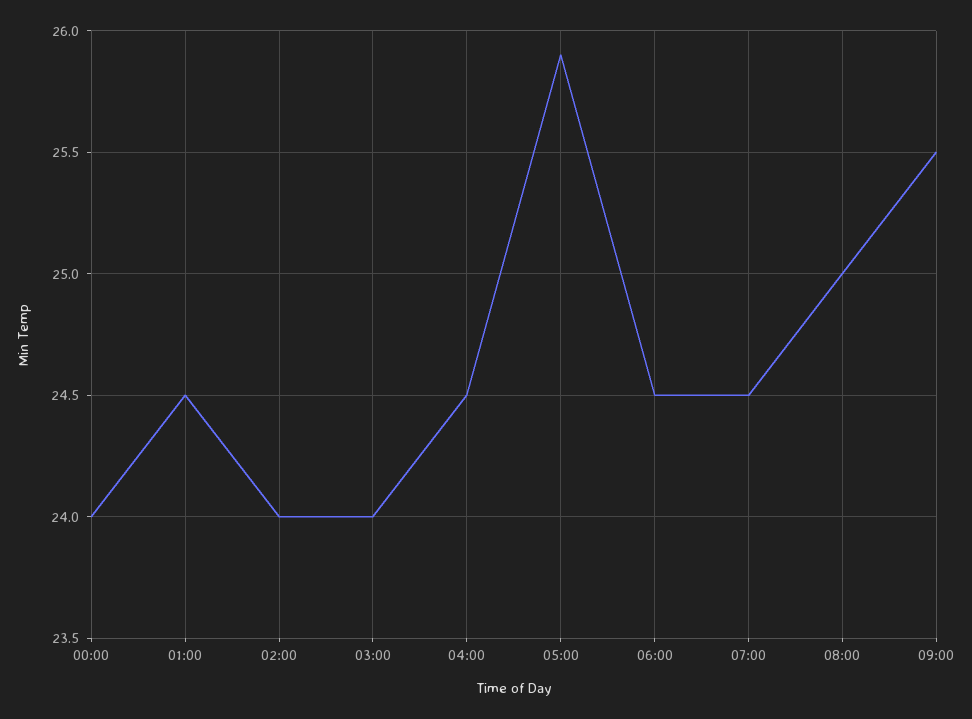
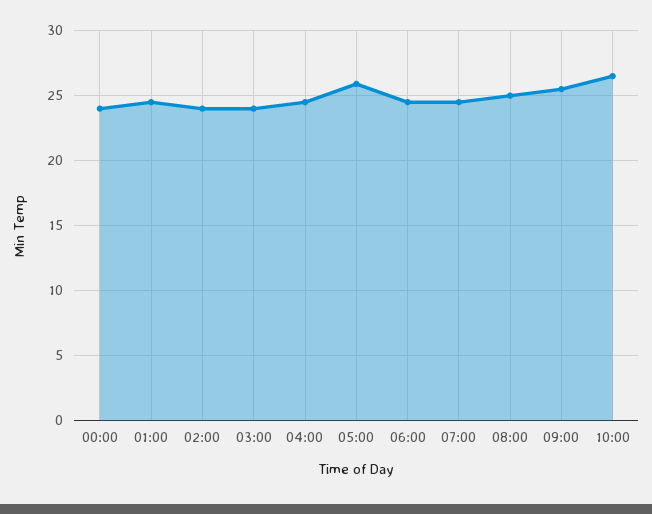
10:00: none -> 26.5

